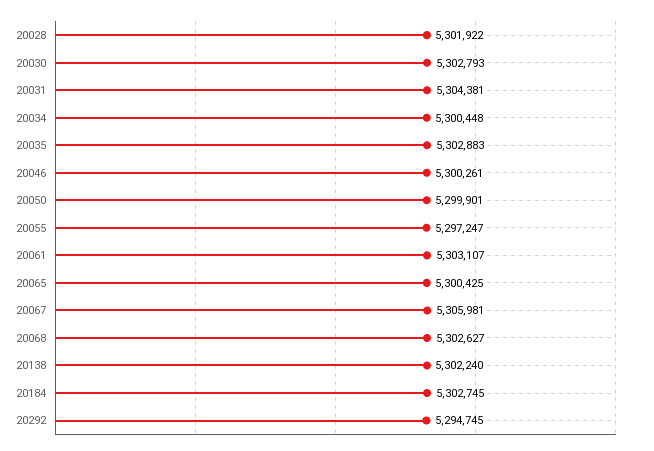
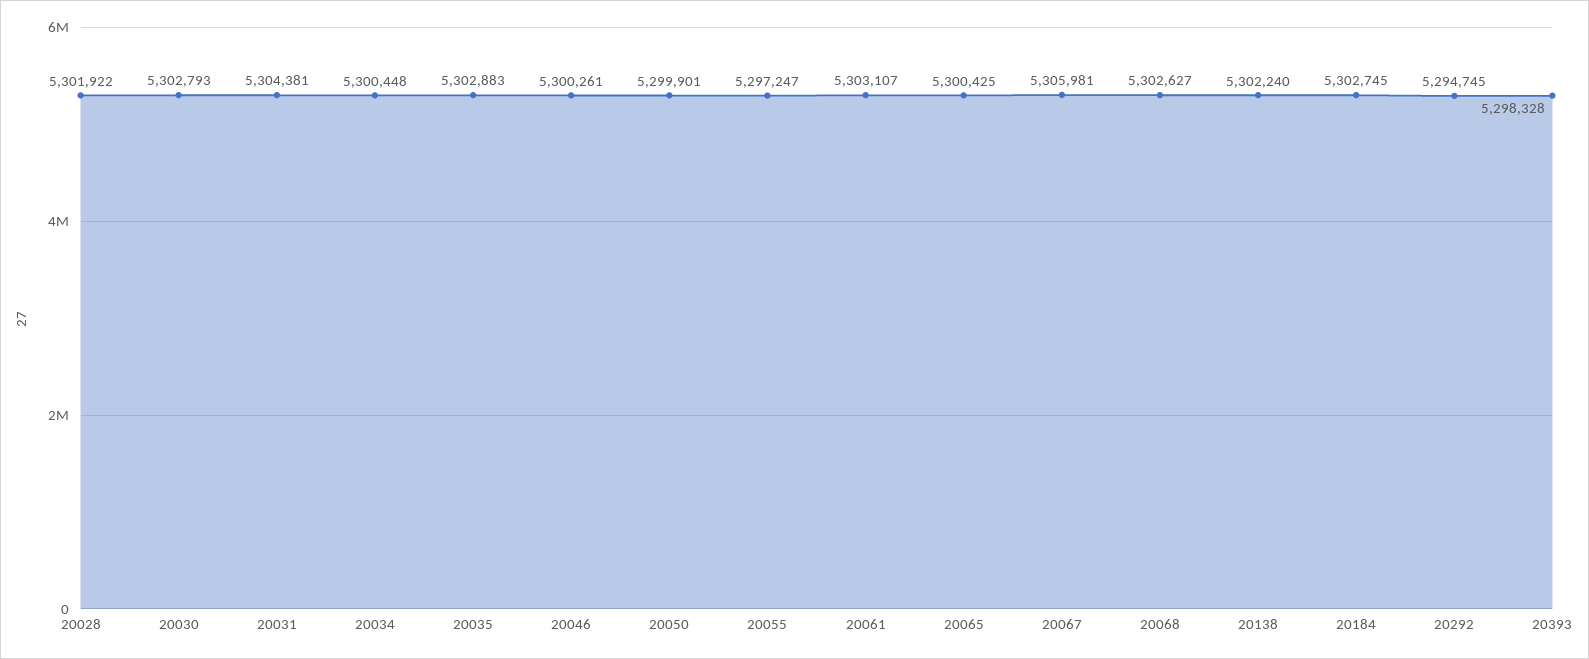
20393: none -> 5298328

